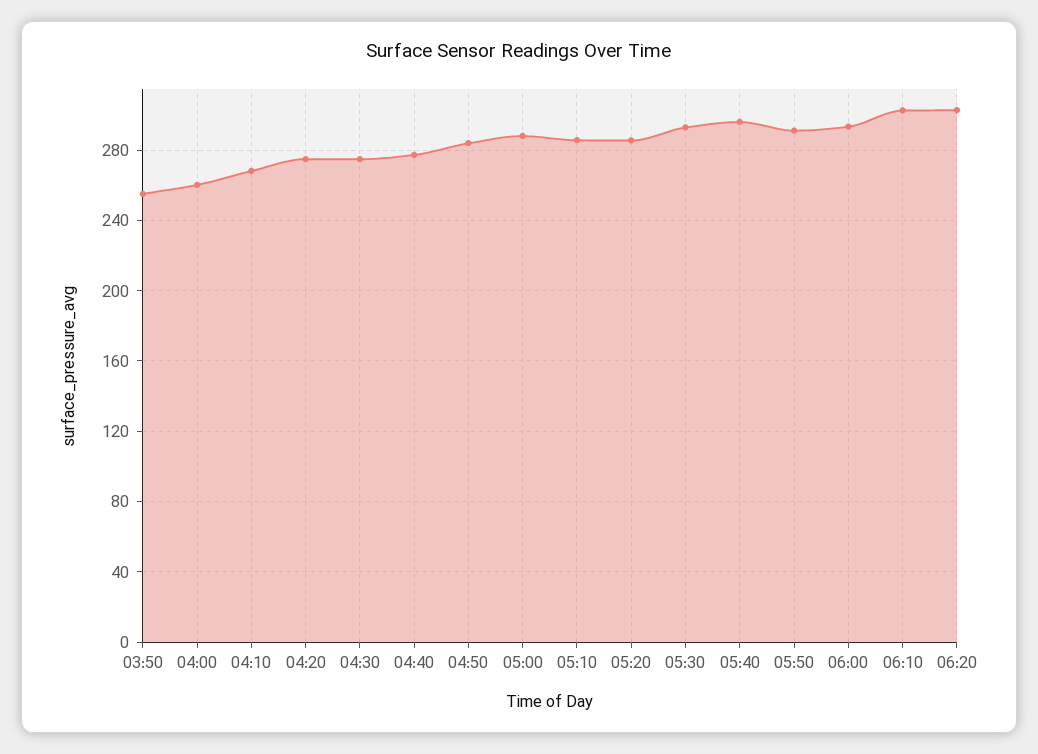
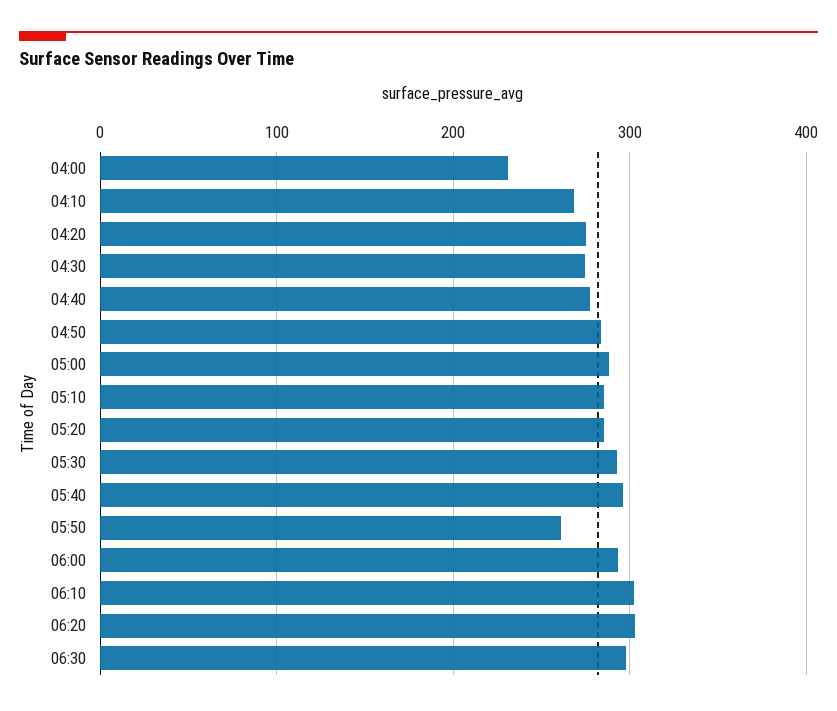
03:50: 255 -> none
04:00: 260 -> 230
05:50: 290 -> 260
06:30: none -> 300

